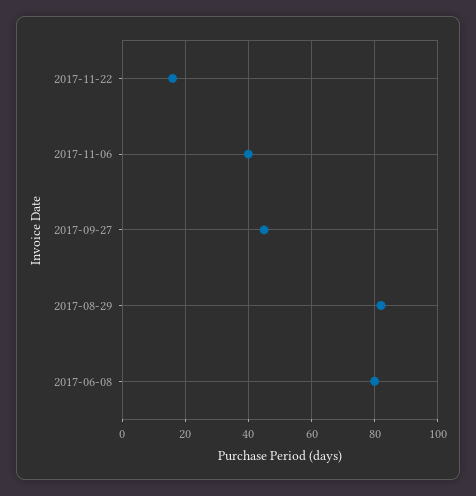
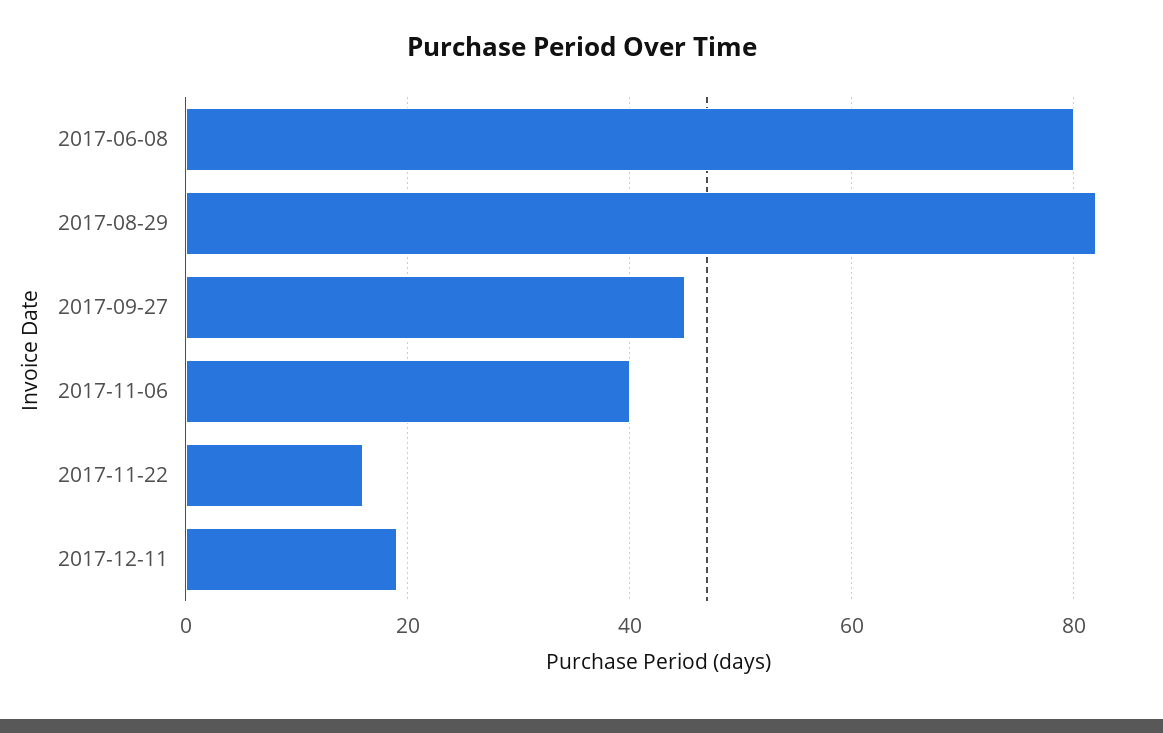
2017-12-11: none -> 20

